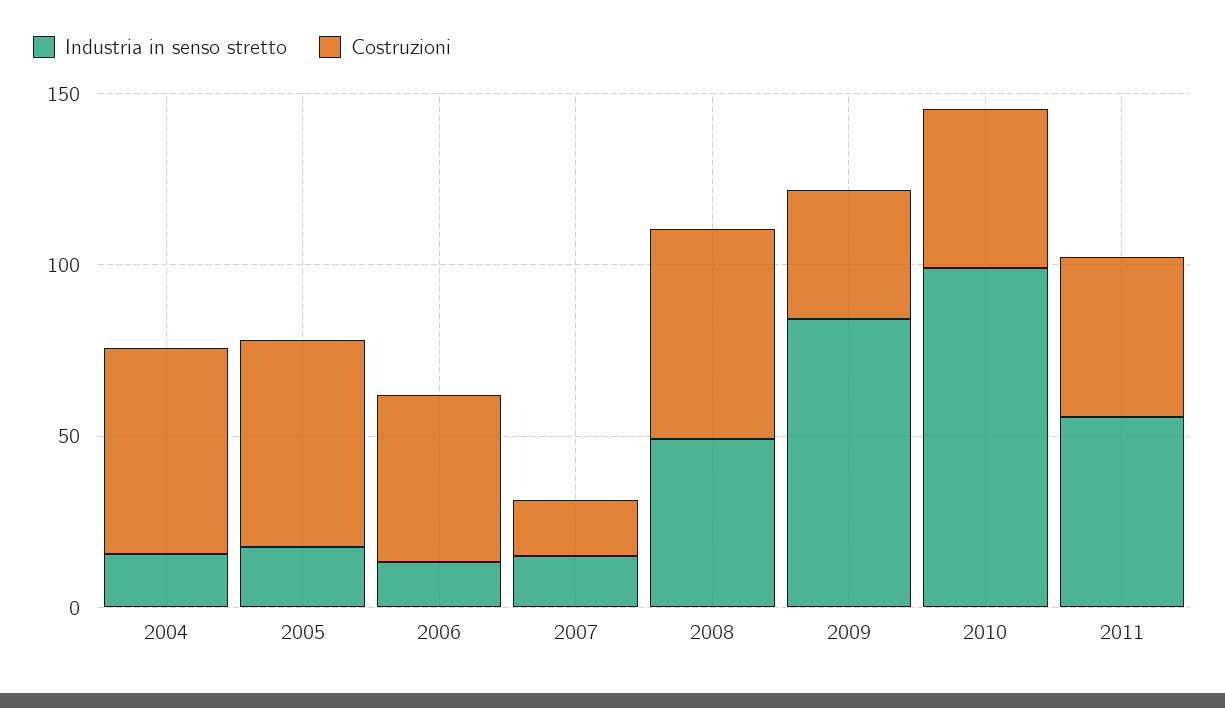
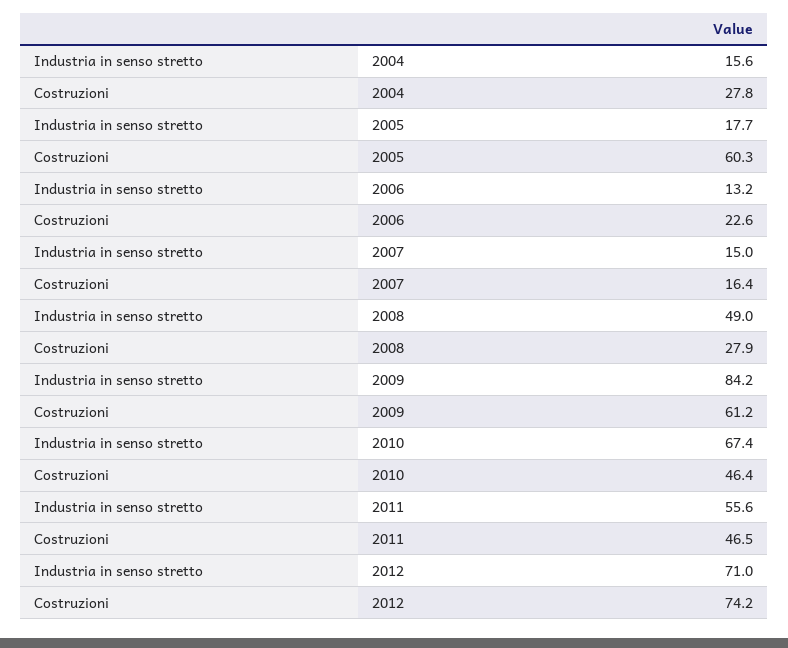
Costruzioni, 2004: 60 -> 27.8
Costruzioni, 2006: 50 -> 22.6
Costruzioni, 2008: 60 -> 27.9
Costruzioni, 2009: 40 -> 61.2
Industria in senso stretto, 2010: 100 -> 67.4
Industria in senso stretto, 2012: none -> 71
Costruzioni, 2012: none -> 74.2

